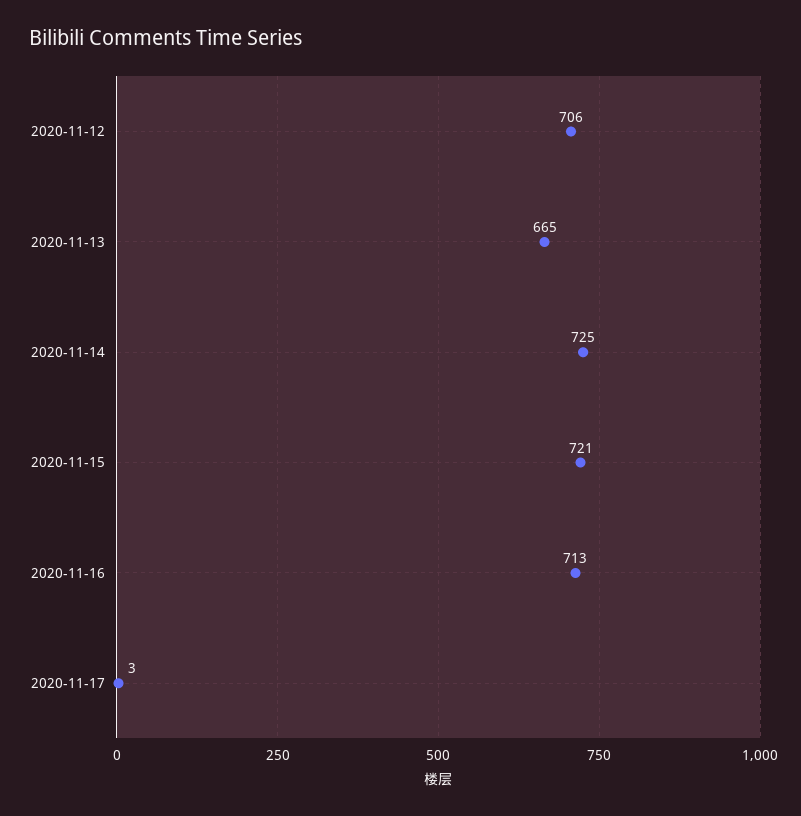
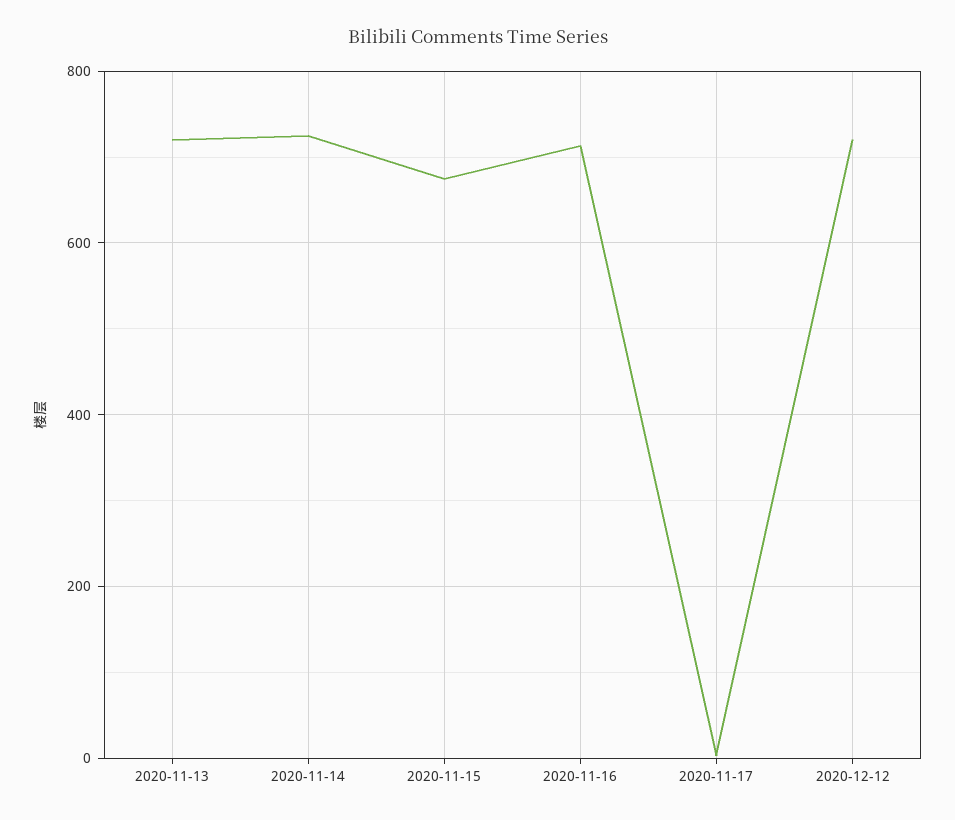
2020-11-12: 706 -> none
2020-11-13: 665 -> 720
2020-11-15: 721 -> 680
2020-12-12: none -> 720

